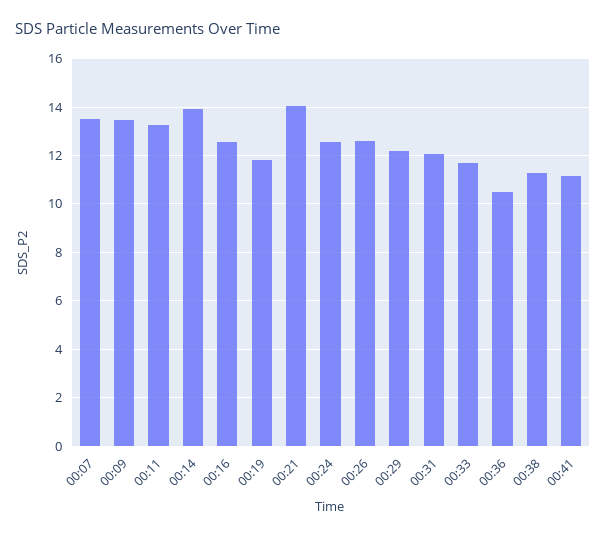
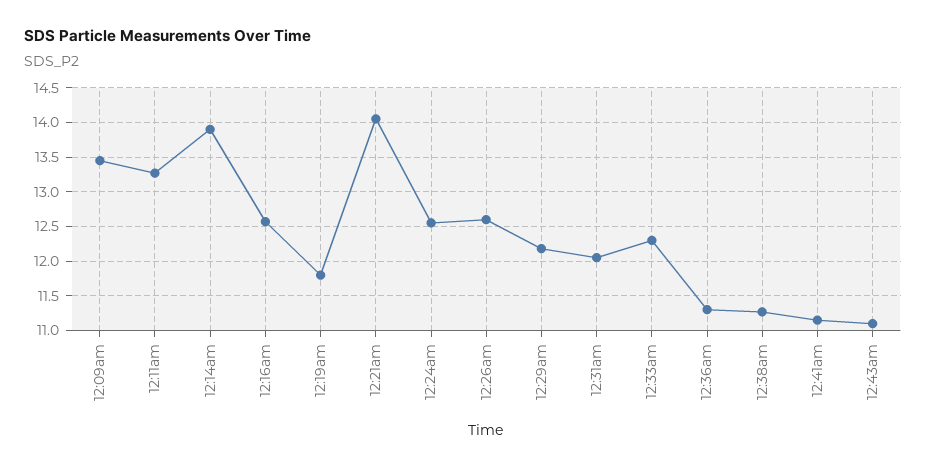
00:07: 13.5 -> none
00:33: 11.75 -> 12.3
00:36: 10.5 -> 11.3
12:43am: none -> 11.1

